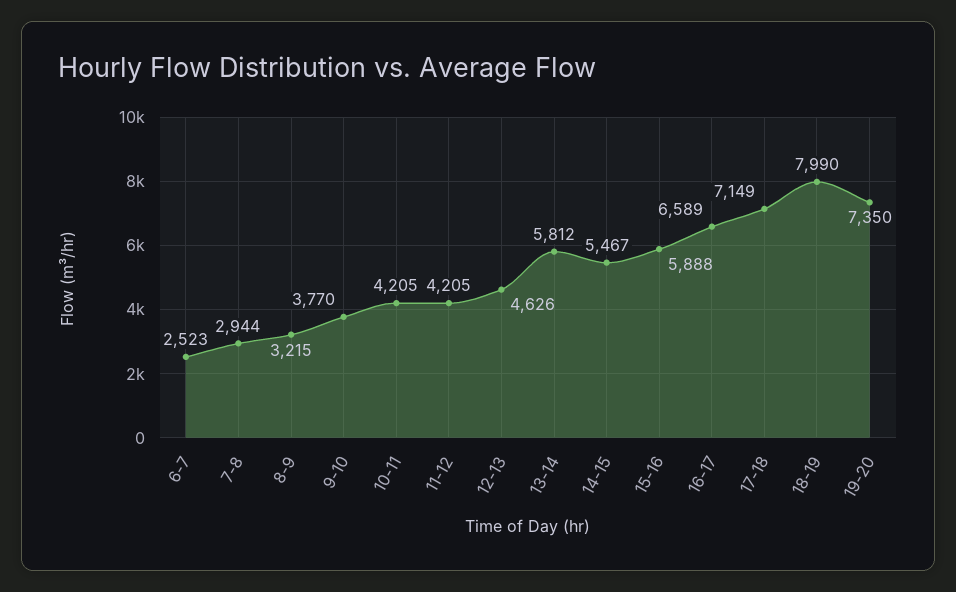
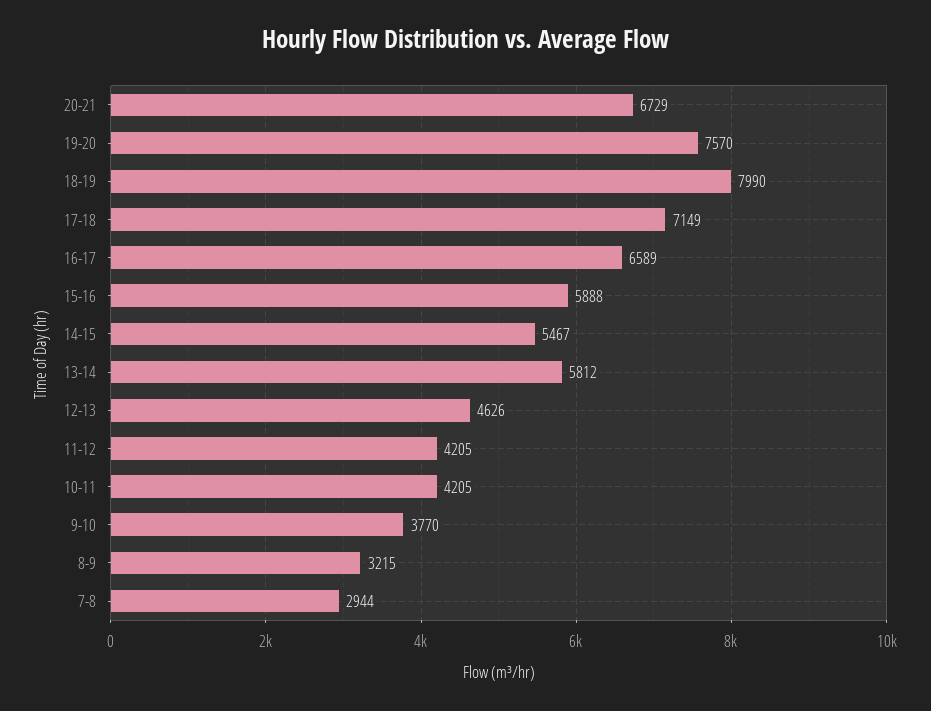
6-7: 2523 -> none
19-20: 7350 -> 7570
20-21: none -> 6729

